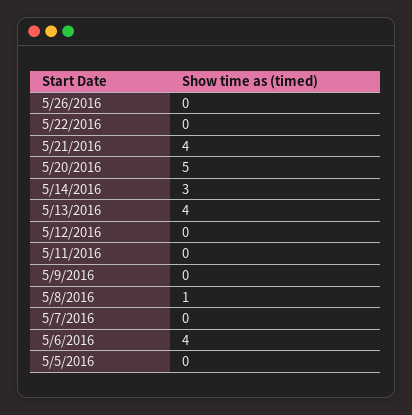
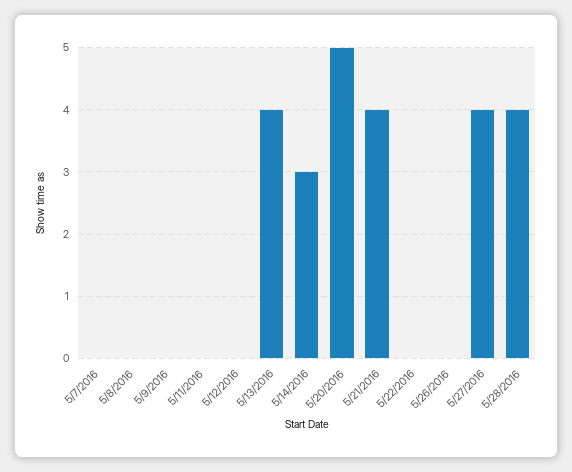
5/8/2016: 1 -> 0
5/6/2016: 4 -> none
5/5/2016: 0 -> none
5/27/2016: none -> 4
5/28/2016: none -> 4

